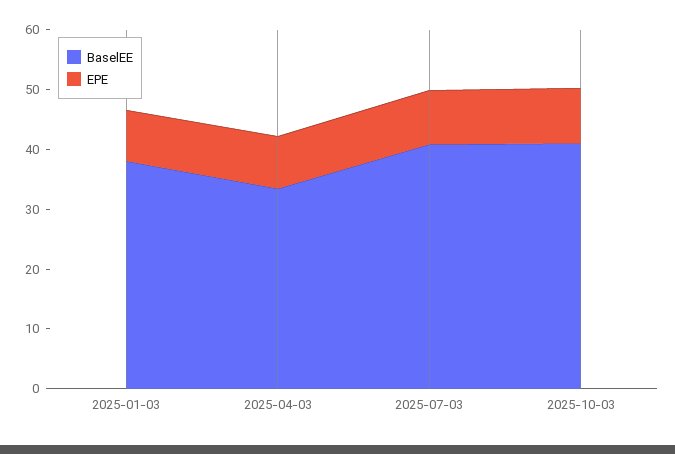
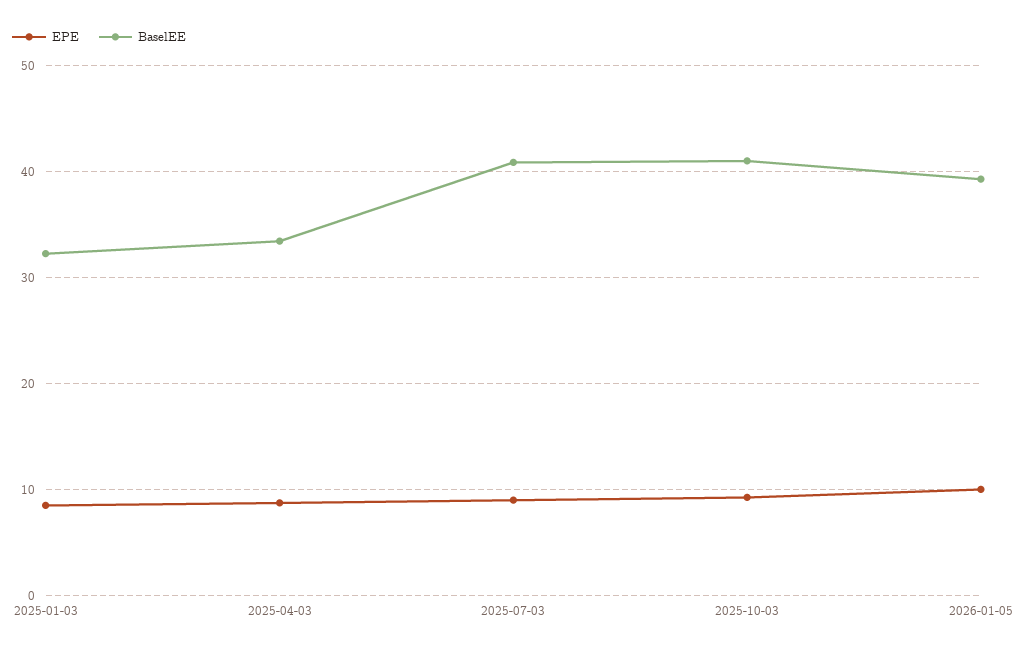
BaselEE, 2025-01-03: 38 -> 32
EPE, 2026-01-05: none -> 10
BaselEE, 2026-01-05: none -> 39

